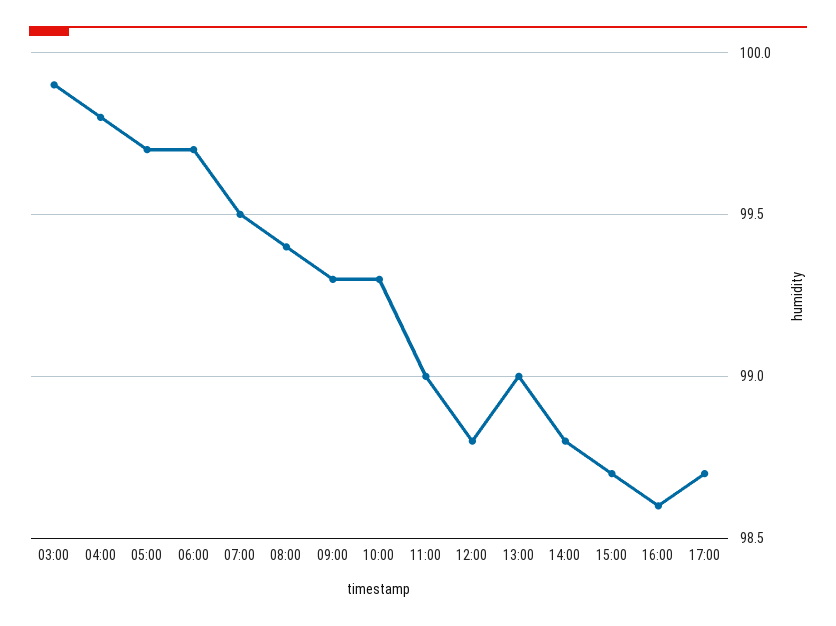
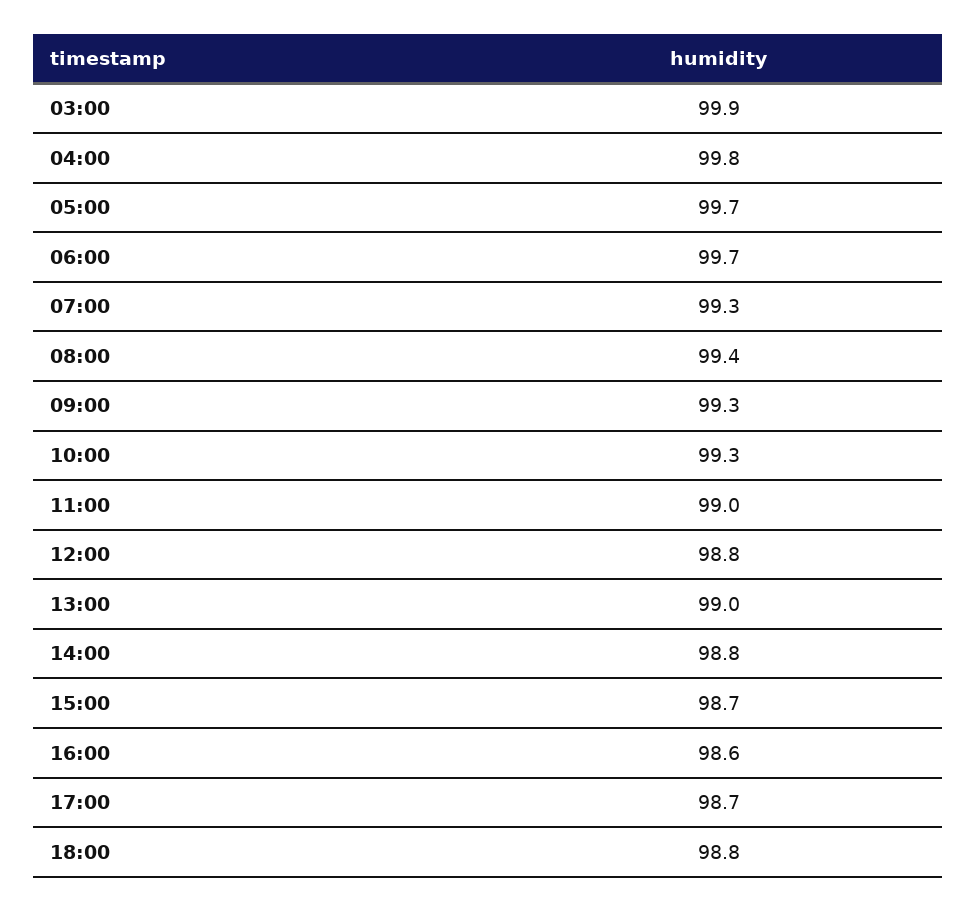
07:00: 99.5 -> 99.3
18:00: none -> 98.8

